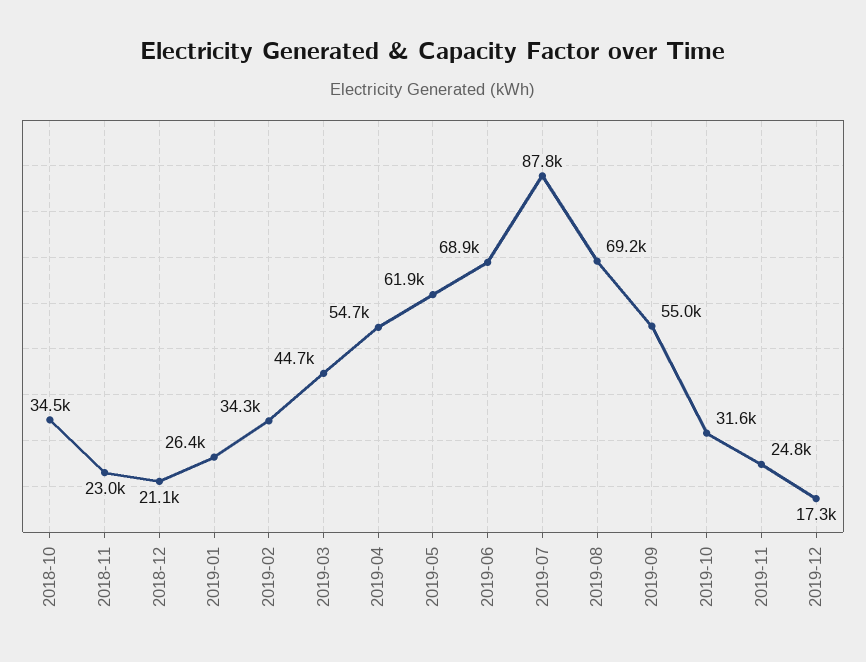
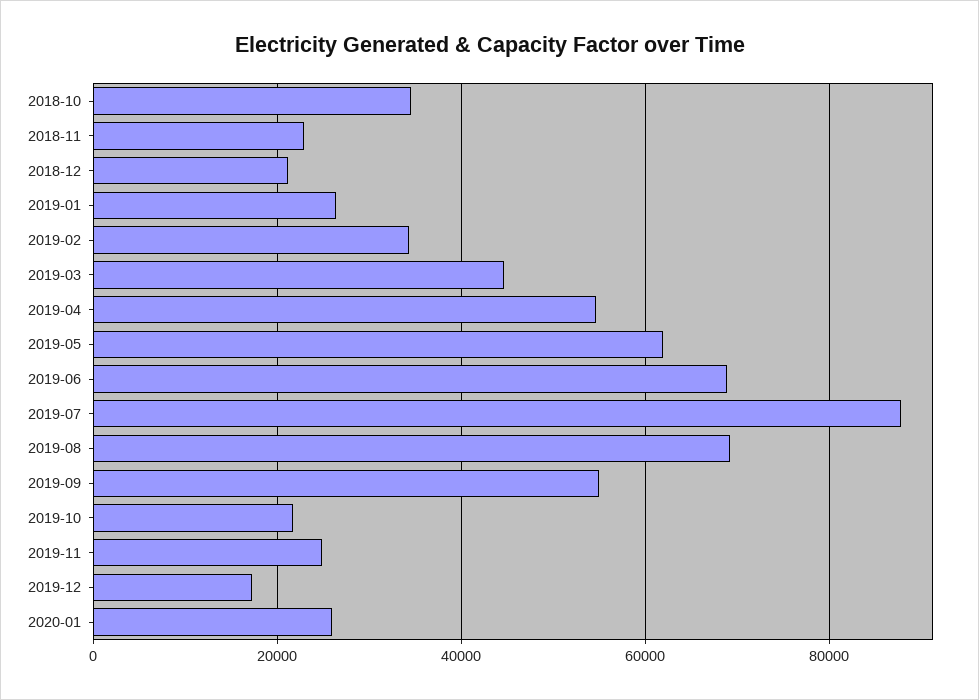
2019-10: 31600 -> 22000
2020-01: none -> 26000

